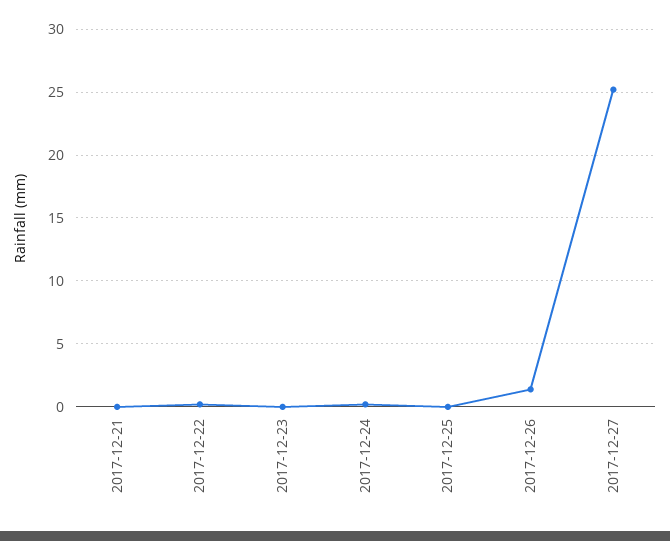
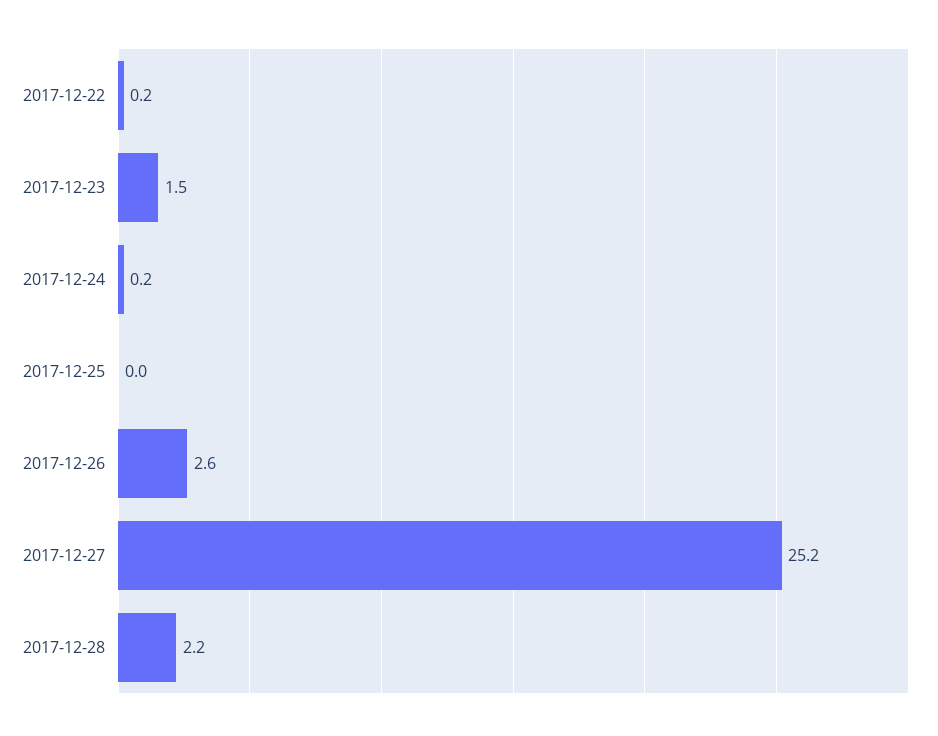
2017-12-21: 0 -> none
2017-12-23: 0 -> 1.5
2017-12-26: 1.5 -> 2.6
2017-12-28: none -> 2.2

